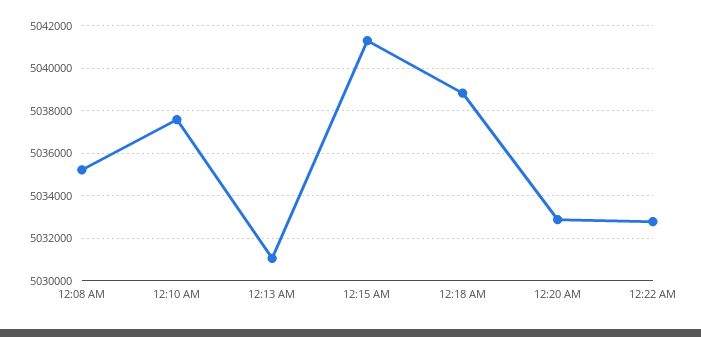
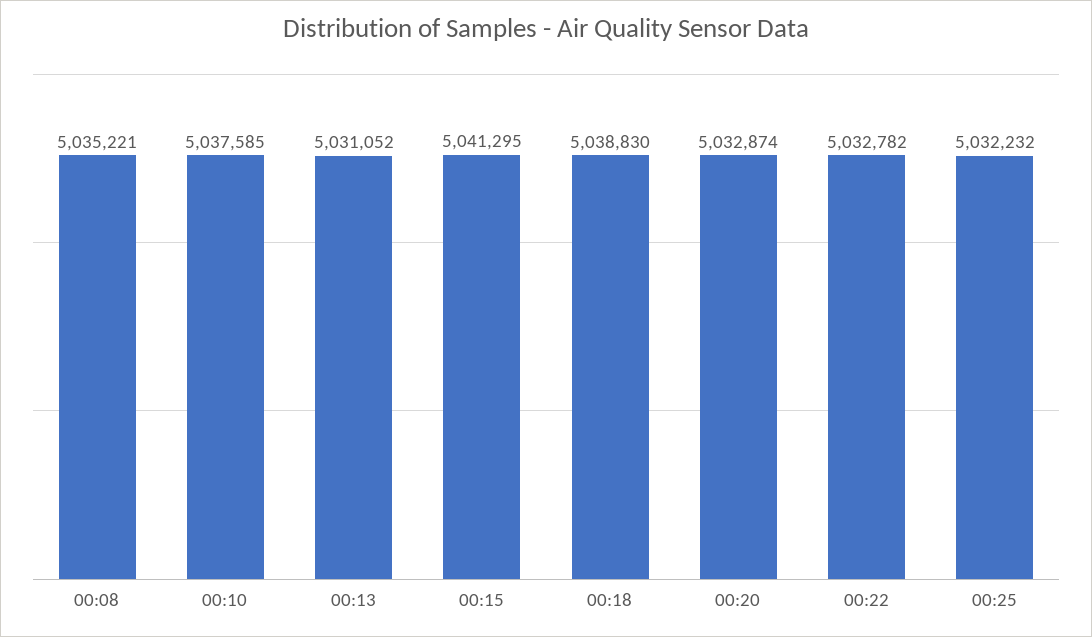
00:25: none -> 5032232

